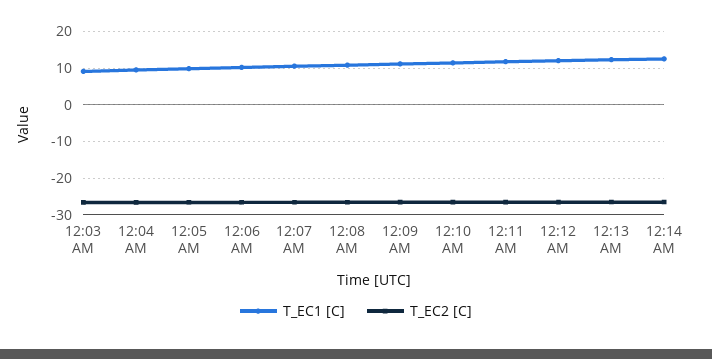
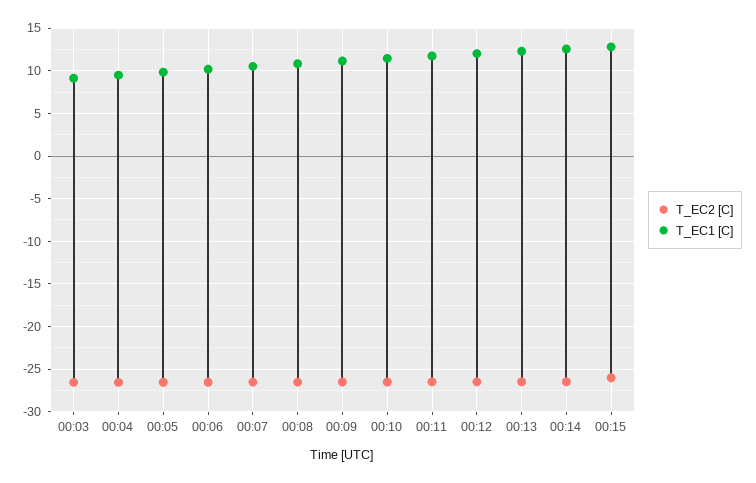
T_EC2 [C], 00:15: none -> -26
T_EC1 [C], 00:15: none -> 13

